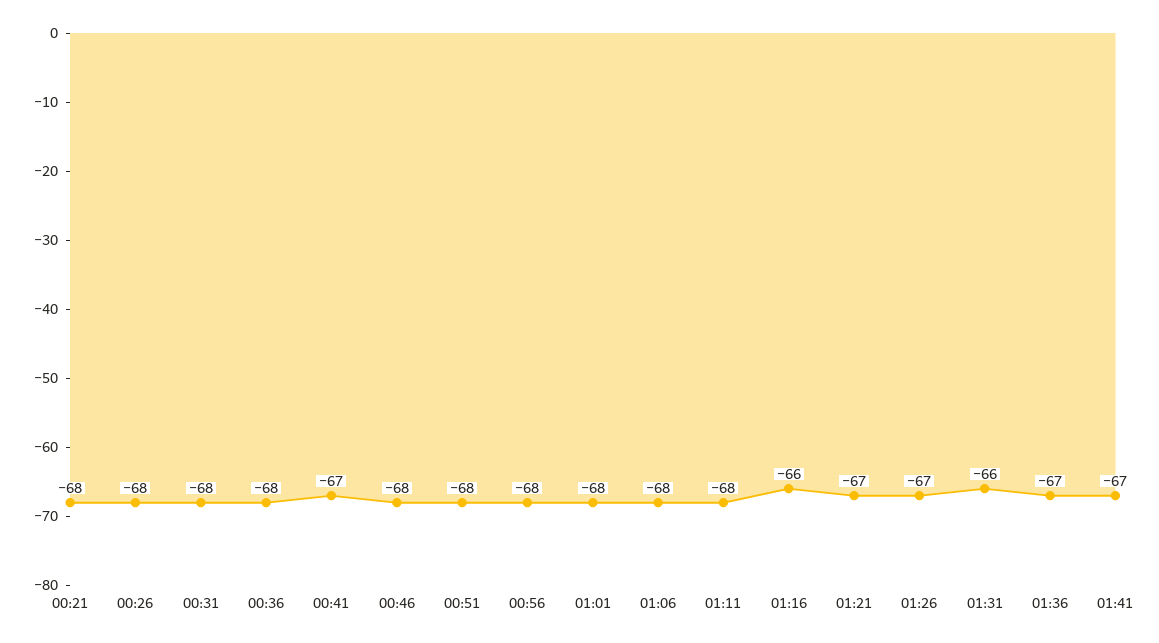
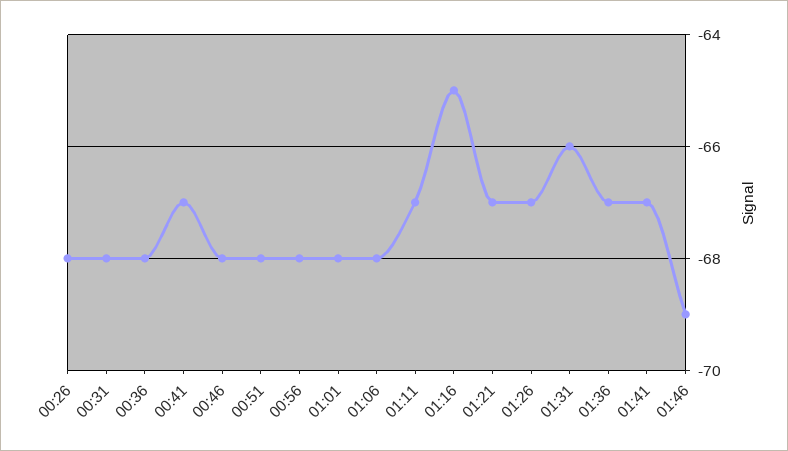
00:21: -68 -> none
01:11: -68 -> -67
01:16: -66 -> -65
01:46: none -> -69

